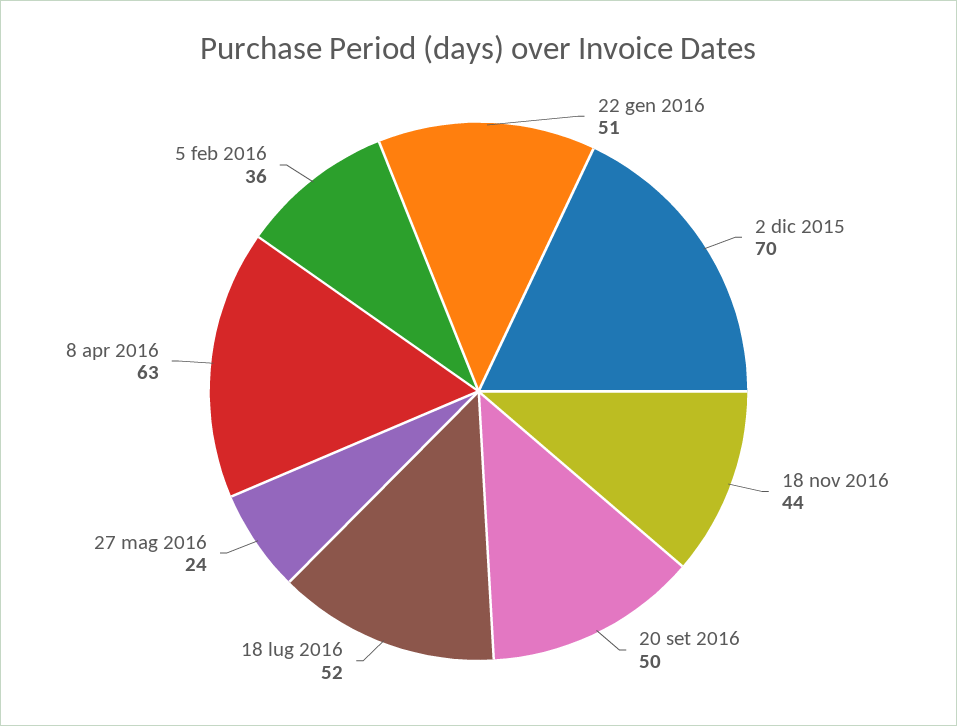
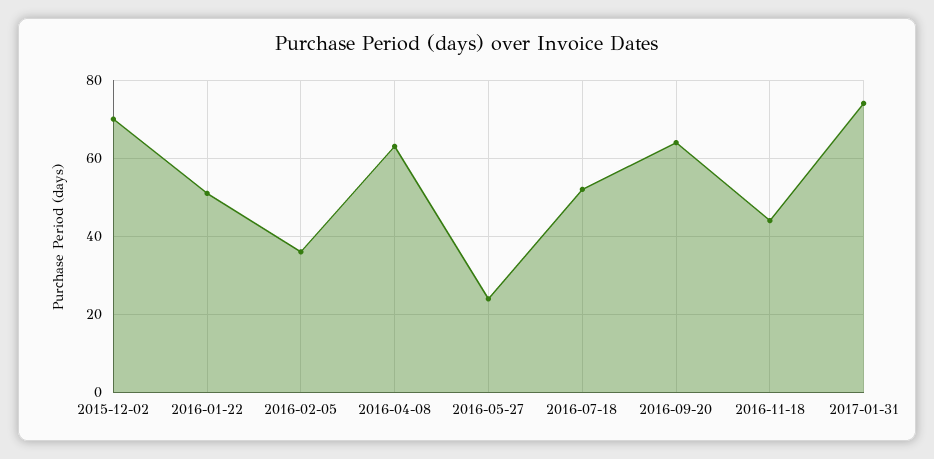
20 set 2016: 50 -> 65
2017-01-31: none -> 75

